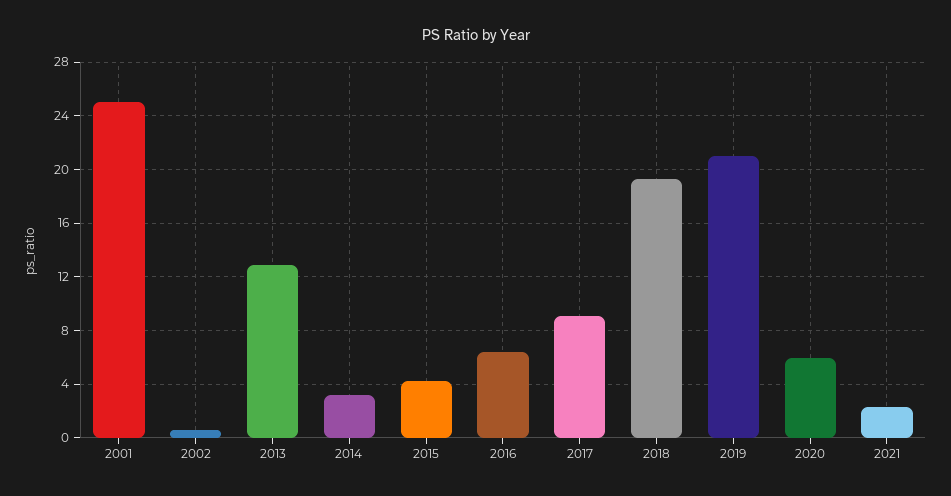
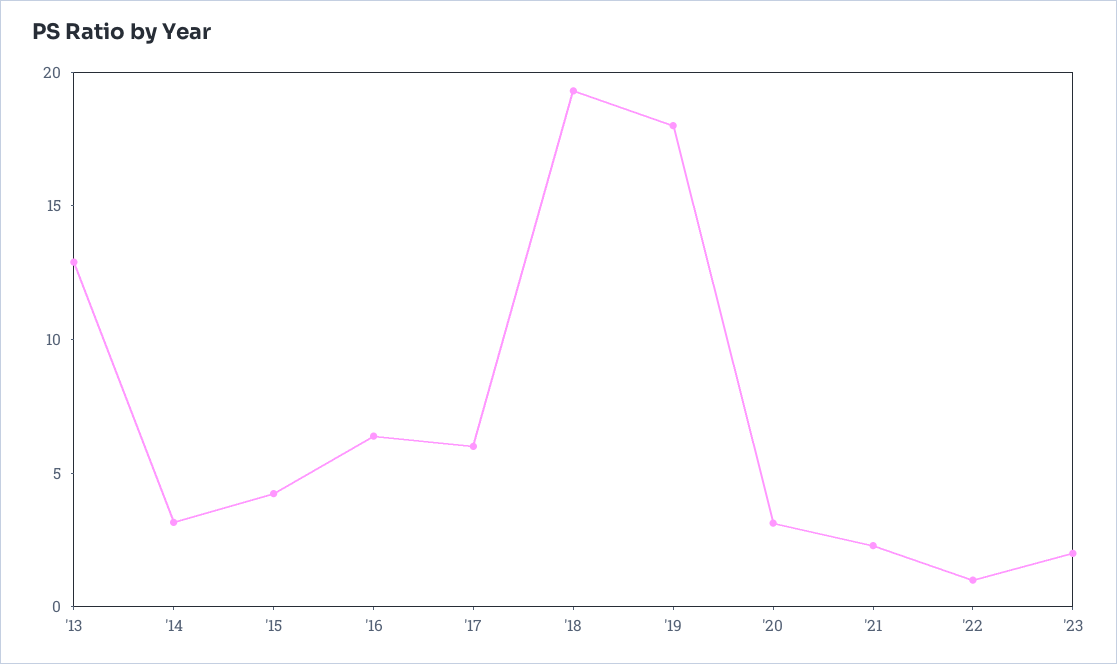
2001: 25 -> none
2002: 0.5 -> none
2017: 9 -> 6
2019: 21 -> 18
2020: 6 -> 3
'22: none -> 1
'23: none -> 2

